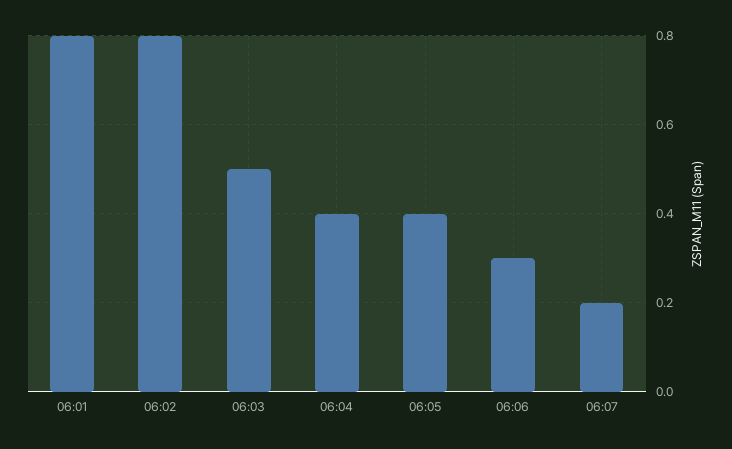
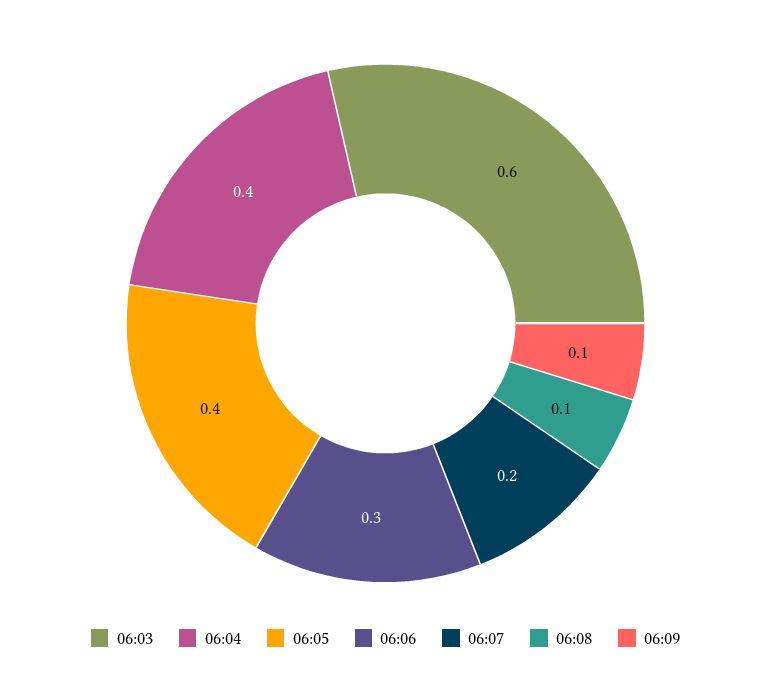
06:01: 0.8 -> none
06:02: 0.8 -> none
06:03: 0.5 -> 0.6
06:08: none -> 0.1
06:09: none -> 0.1

